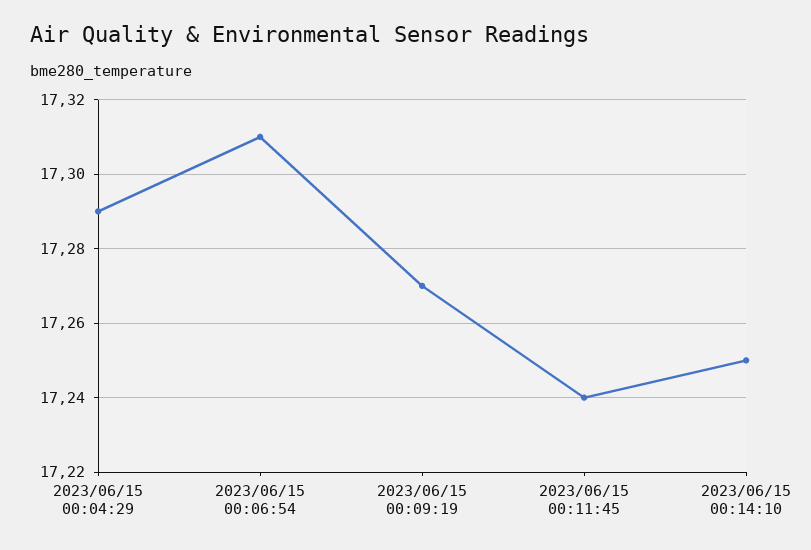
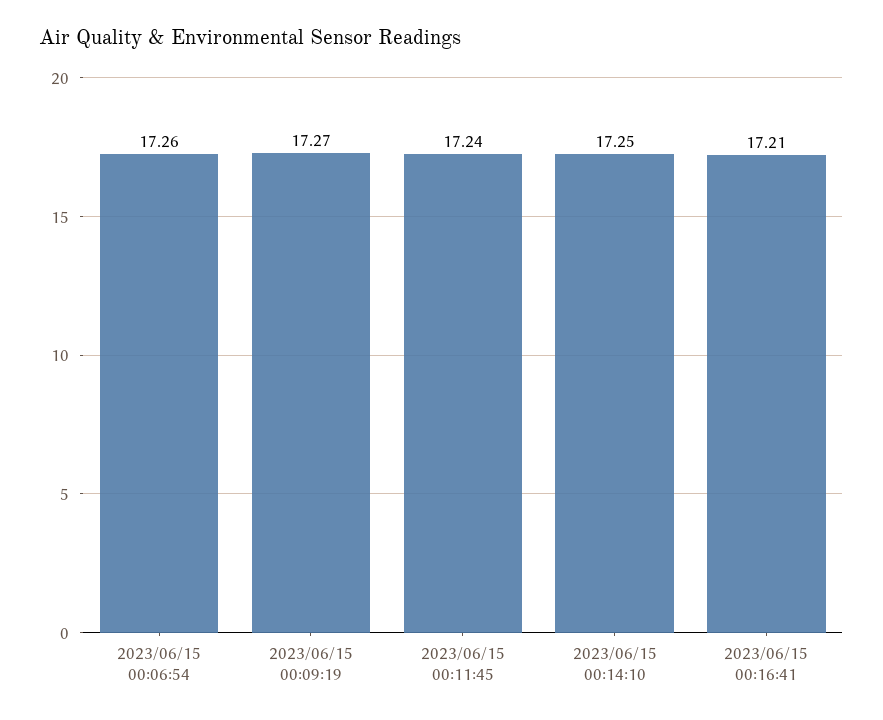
2023/06/15 00:04:29: 17.29 -> none
2023/06/15 00:06:54: 17.31 -> 17.26
2023/06/15 00:16:41: none -> 17.21

